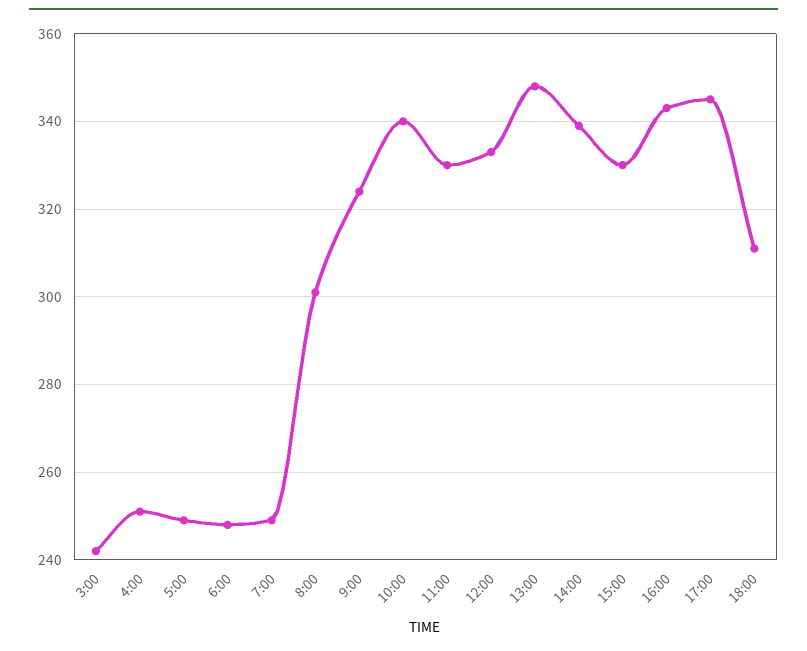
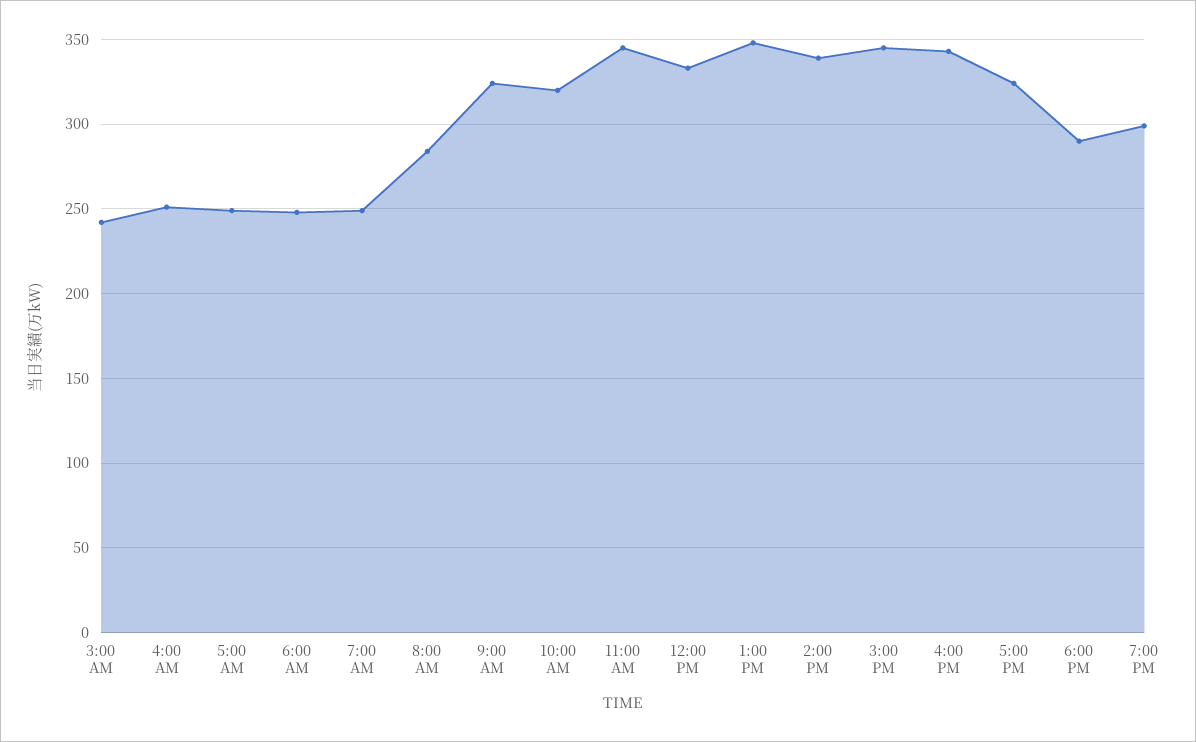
8:00: 300 -> 285
10:00: 340 -> 320
11:00: 330 -> 345
15:00: 330 -> 345
17:00: 345 -> 325
18:00: 310 -> 290
7:00 PM: none -> 300

